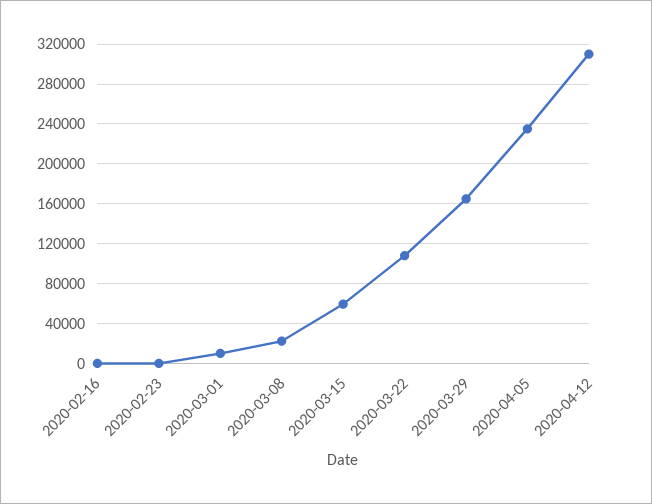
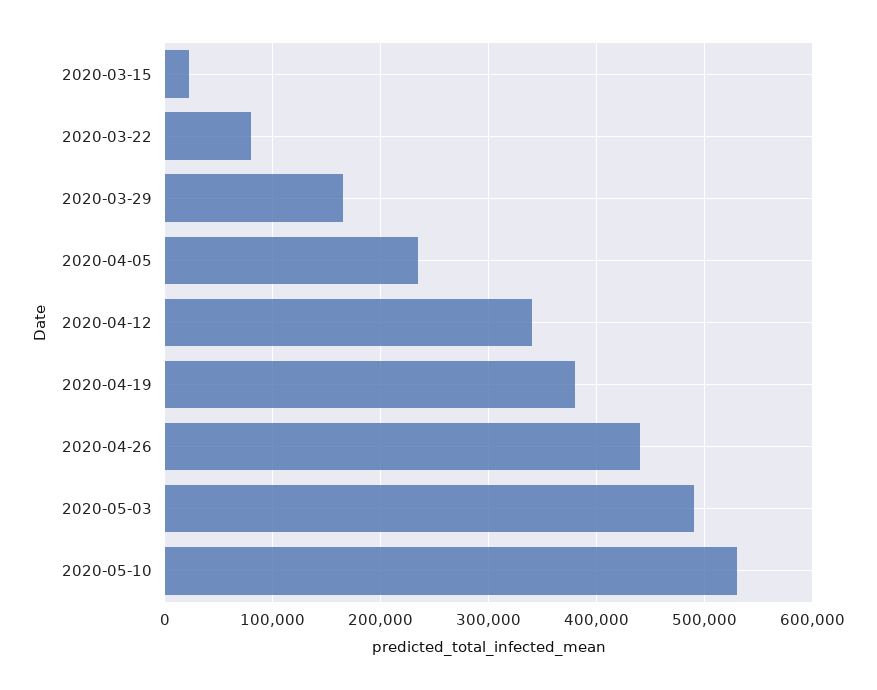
2020-02-16: 0 -> none
2020-02-23: 0 -> none
2020-03-01: 10000 -> none
2020-03-08: 20000 -> none
2020-03-15: 60000 -> 20000
2020-03-22: 110000 -> 80000
2020-04-12: 310000 -> 340000
2020-04-19: none -> 380000
2020-04-26: none -> 440000
2020-05-03: none -> 490000
2020-05-10: none -> 530000

